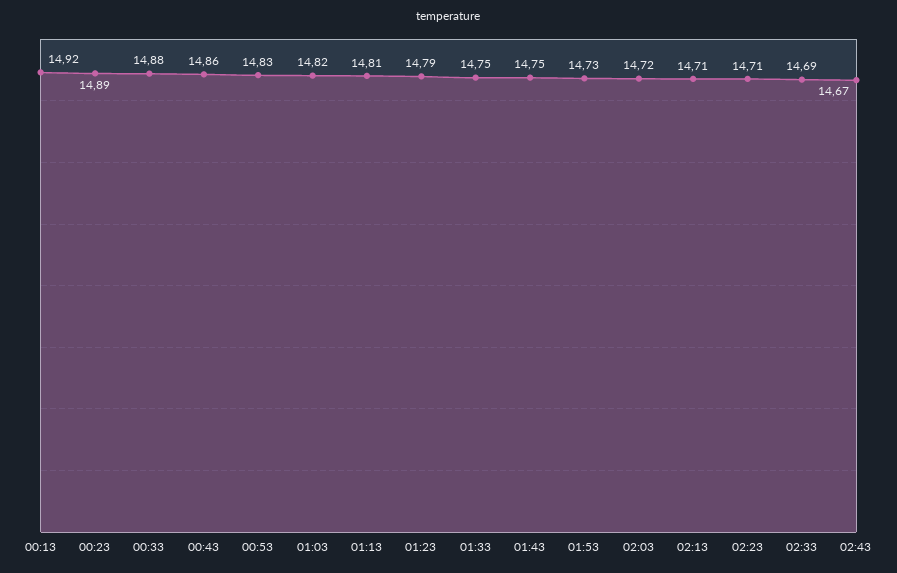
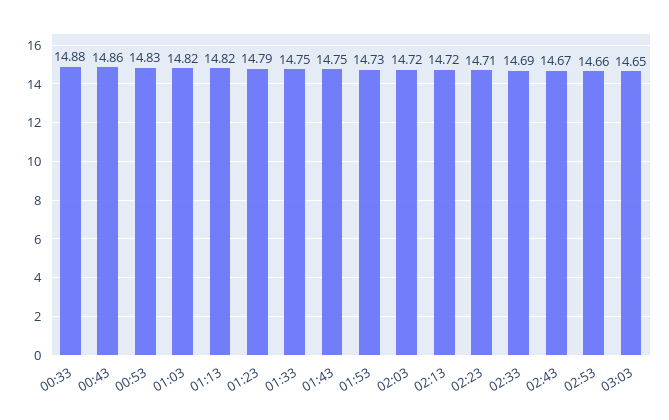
00:13: 14.92 -> none
00:23: 14.89 -> none
01:13: 14.81 -> 14.82
02:13: 14.71 -> 14.72
02:53: none -> 14.66
03:03: none -> 14.65

